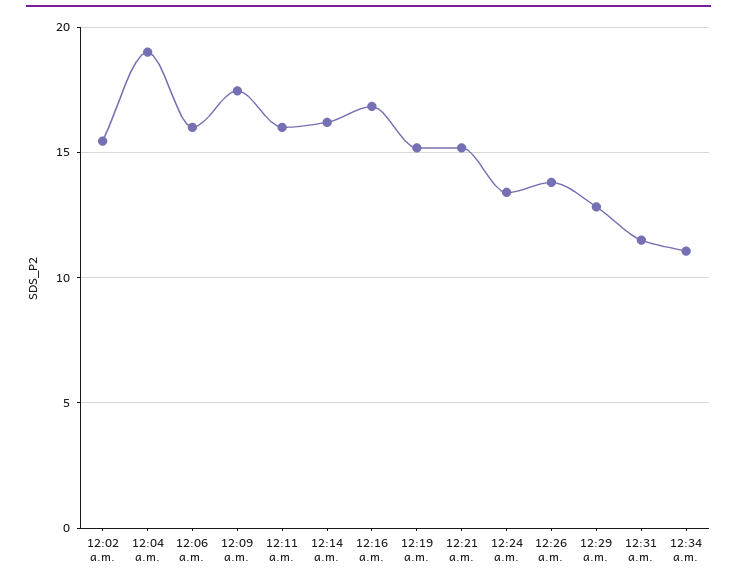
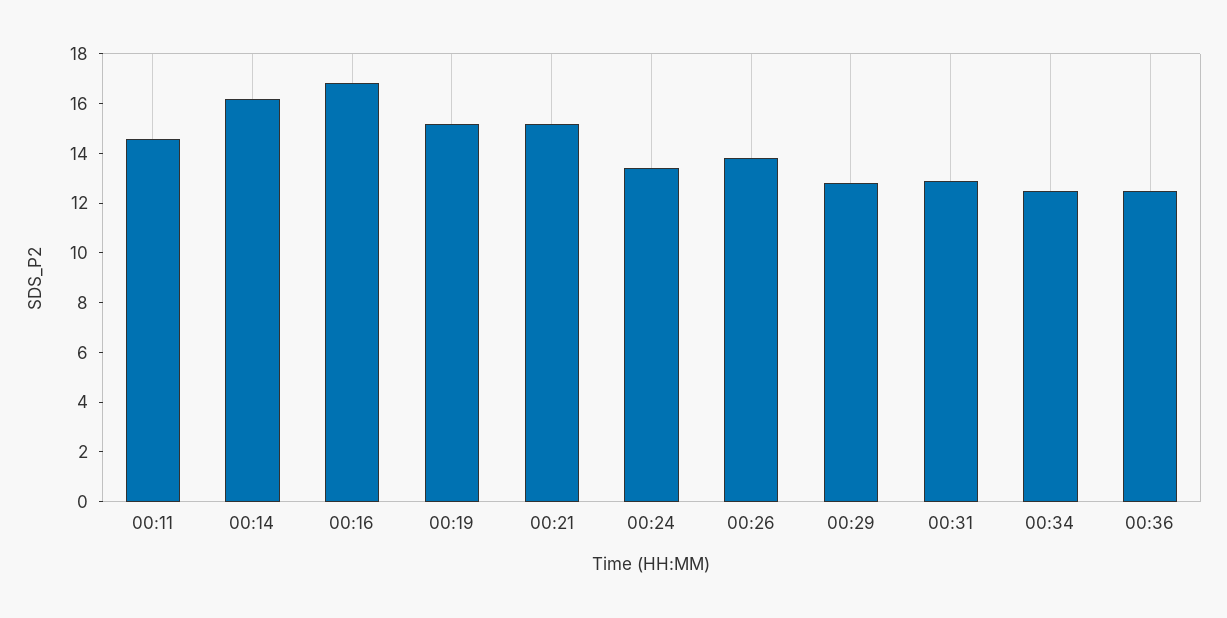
12:02 a.m.: 15.5 -> none
12:04 a.m.: 19 -> none
12:06 a.m.: 16 -> none
12:09 a.m.: 17.5 -> none
12:11 a.m.: 16 -> 14.5
12:31 a.m.: 11.5 -> 13
12:34 a.m.: 11 -> 12.5
00:36: none -> 12.5

